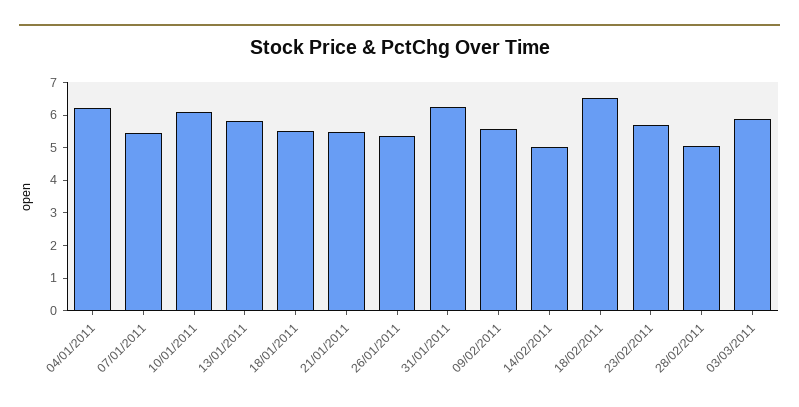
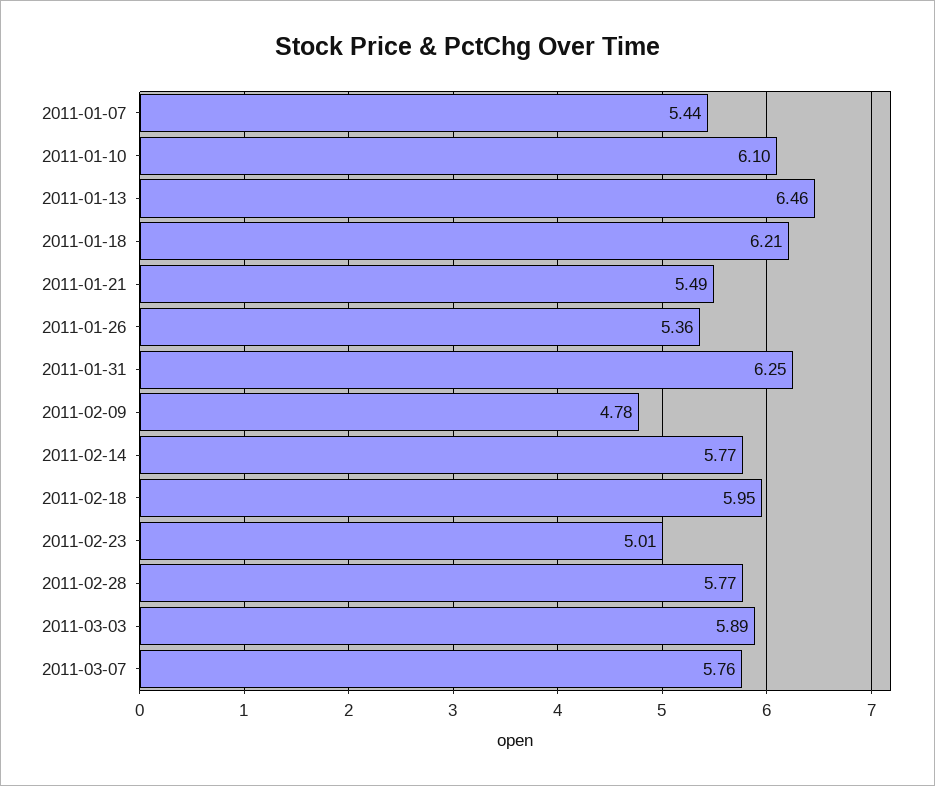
04/01/2011: 6.25 -> none
13/01/2011: 5.75 -> 6.46
18/01/2011: 5.5 -> 6.21
09/02/2011: 5.5 -> 4.78
14/02/2011: 5 -> 5.77
18/02/2011: 6.5 -> 5.95
23/02/2011: 5.75 -> 5.01
28/02/2011: 5 -> 5.77
2011-03-07: none -> 5.76

